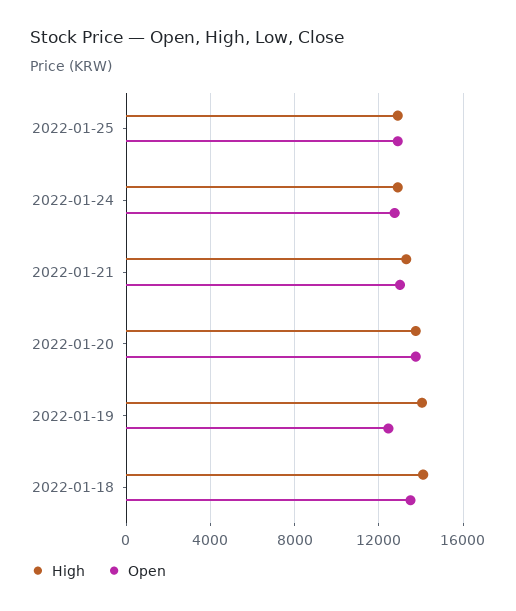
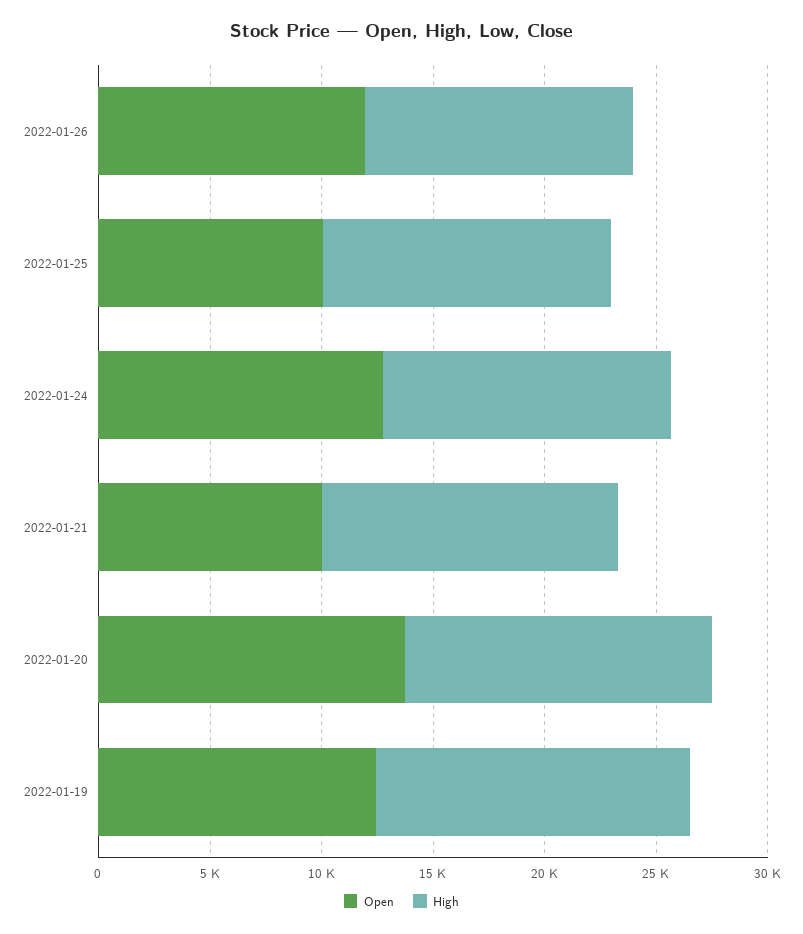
Open, 2022-01-25: 13000 -> 10000
Open, 2022-01-21: 13000 -> 10000
High, 2022-01-18: 14000 -> none
Open, 2022-01-18: 13500 -> none
Open, 2022-01-26: none -> 12000
High, 2022-01-26: none -> 12000

